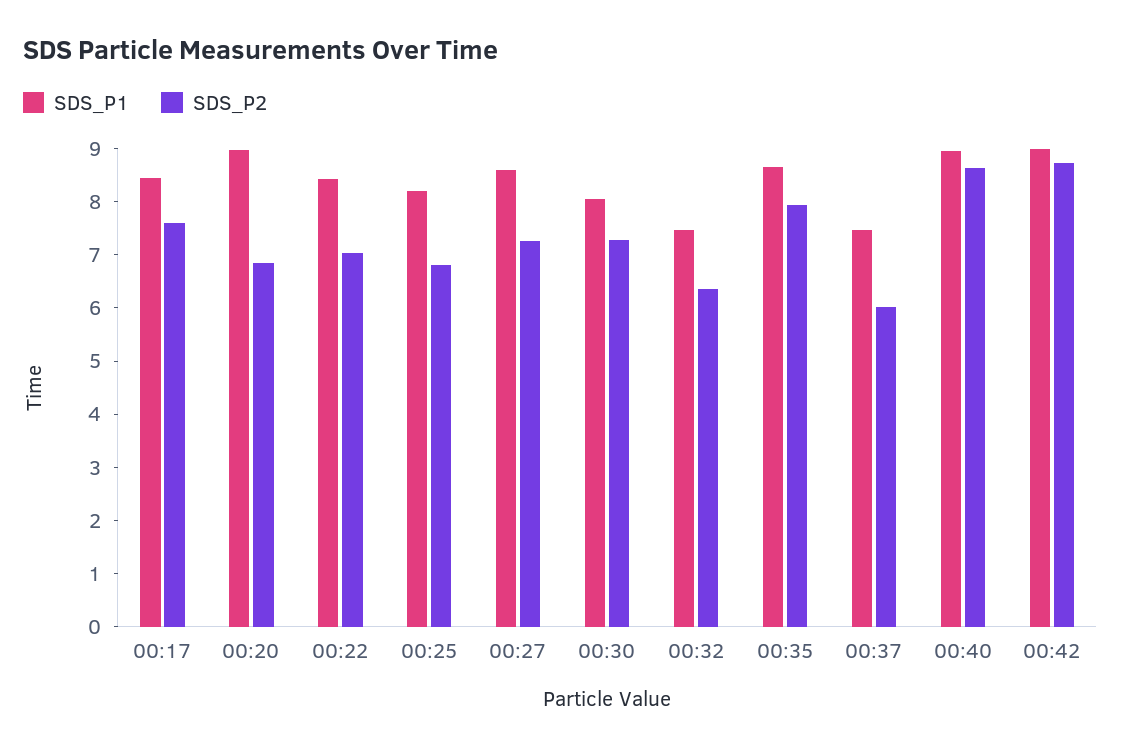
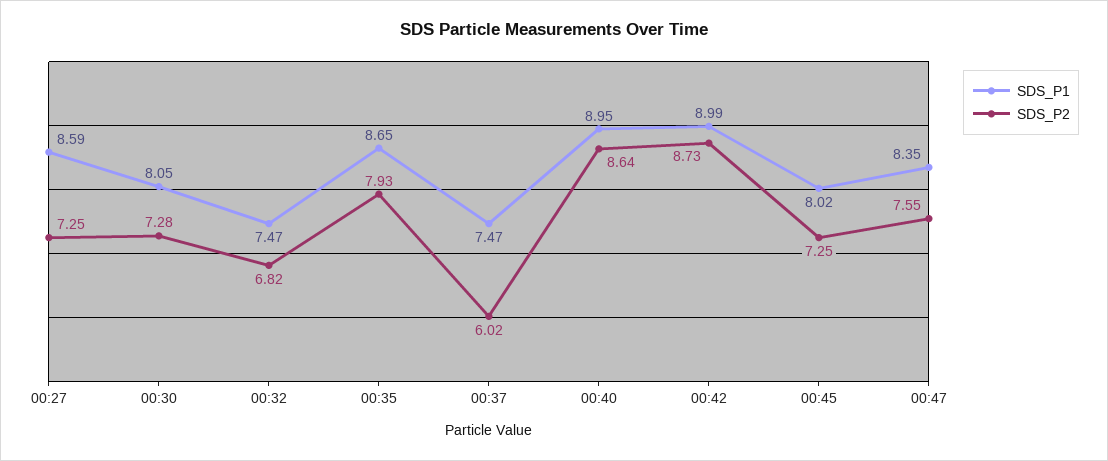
SDS_P1, 00:17: 8.4 -> none
SDS_P2, 00:17: 7.6 -> none
SDS_P1, 00:20: 9 -> none
SDS_P2, 00:20: 6.8 -> none
SDS_P1, 00:22: 8.4 -> none
SDS_P2, 00:22: 7 -> none
SDS_P1, 00:25: 8.2 -> none
SDS_P2, 00:25: 6.8 -> none
SDS_P2, 00:32: 6.4 -> 6.82
SDS_P1, 00:45: none -> 8.02
SDS_P2, 00:45: none -> 7.25
SDS_P1, 00:47: none -> 8.35
SDS_P2, 00:47: none -> 7.55

